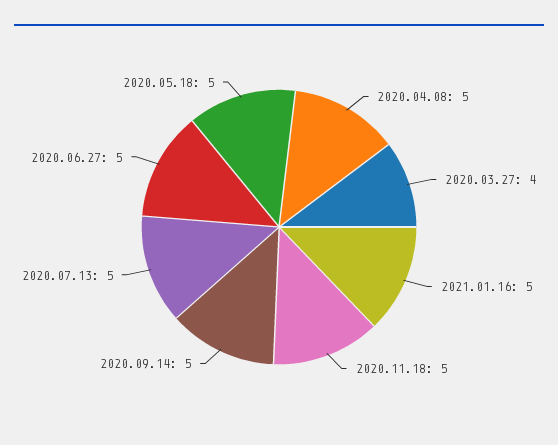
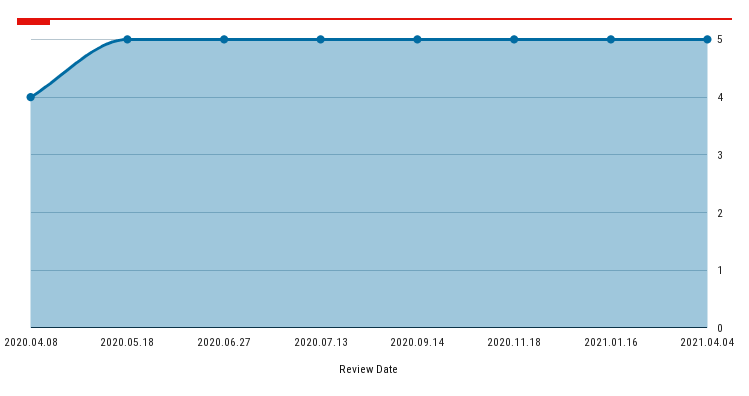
2020.04.08: 5 -> 4
2020.03.27: 4 -> none
2021.04.04: none -> 5

